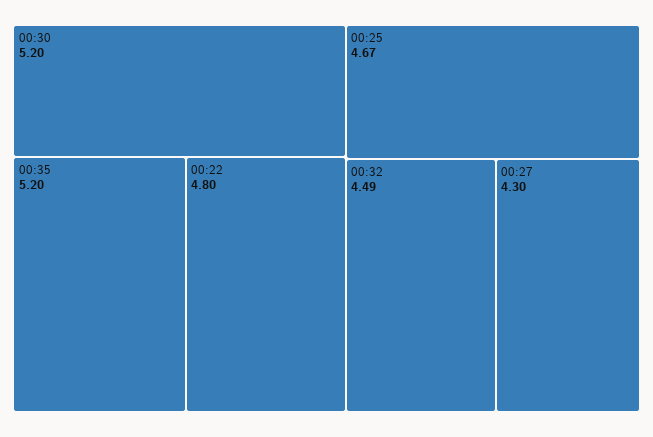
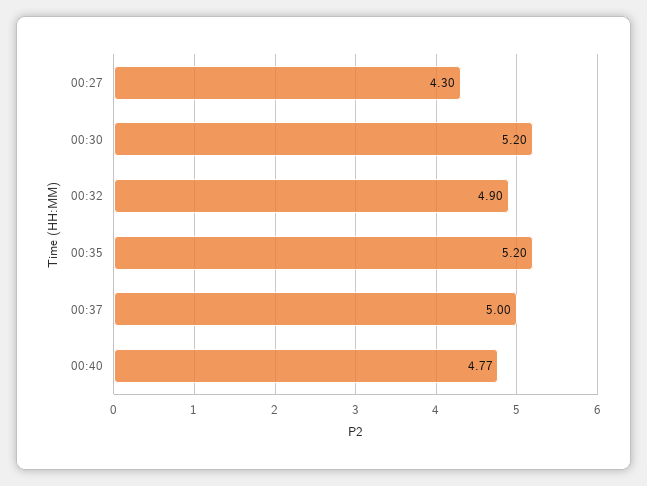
00:22: 4.8 -> none
00:25: 4.67 -> none
00:32: 4.49 -> 4.9
00:37: none -> 5
00:40: none -> 4.77

